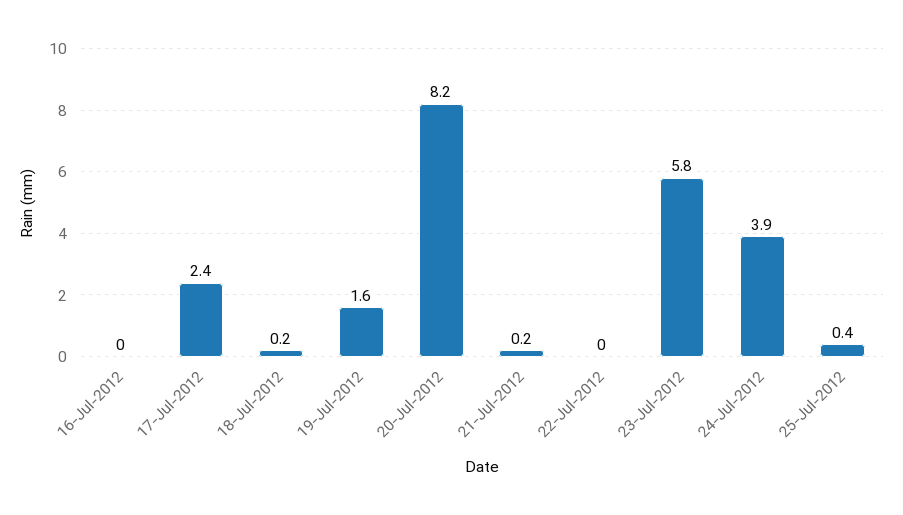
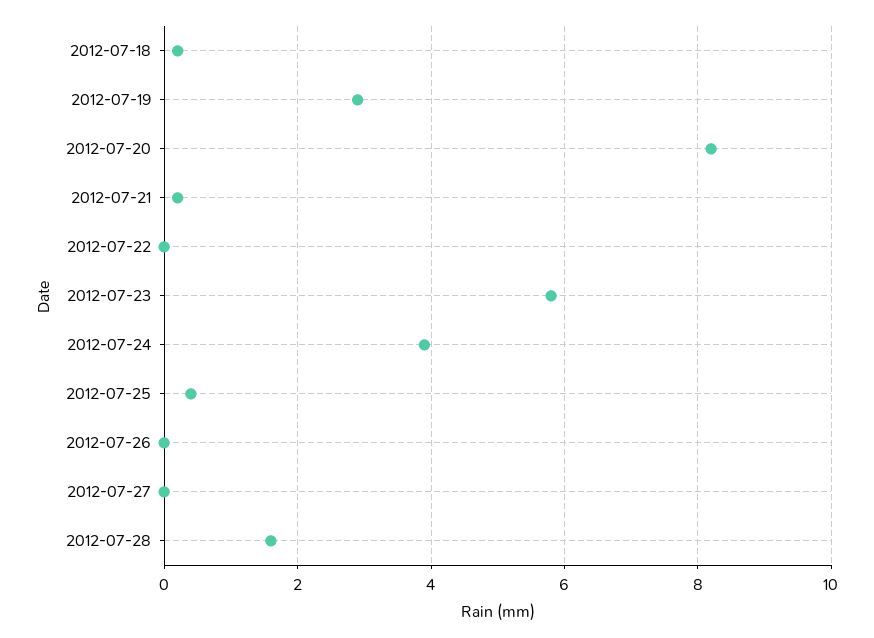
16-Jul-2012: 0 -> none
17-Jul-2012: 2.4 -> none
19-Jul-2012: 1.6 -> 3
2012-07-26: none -> 0
2012-07-27: none -> 0
2012-07-28: none -> 1.5

